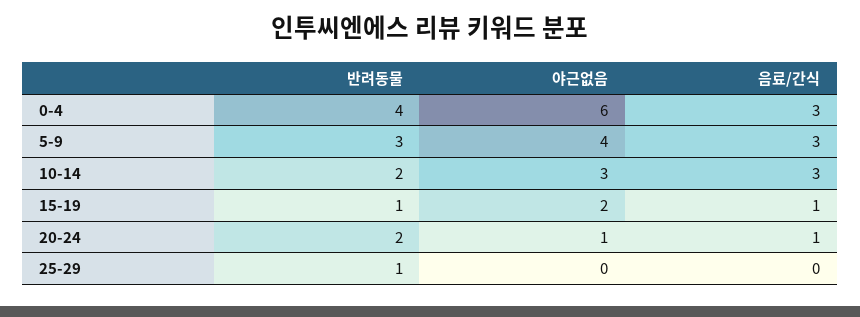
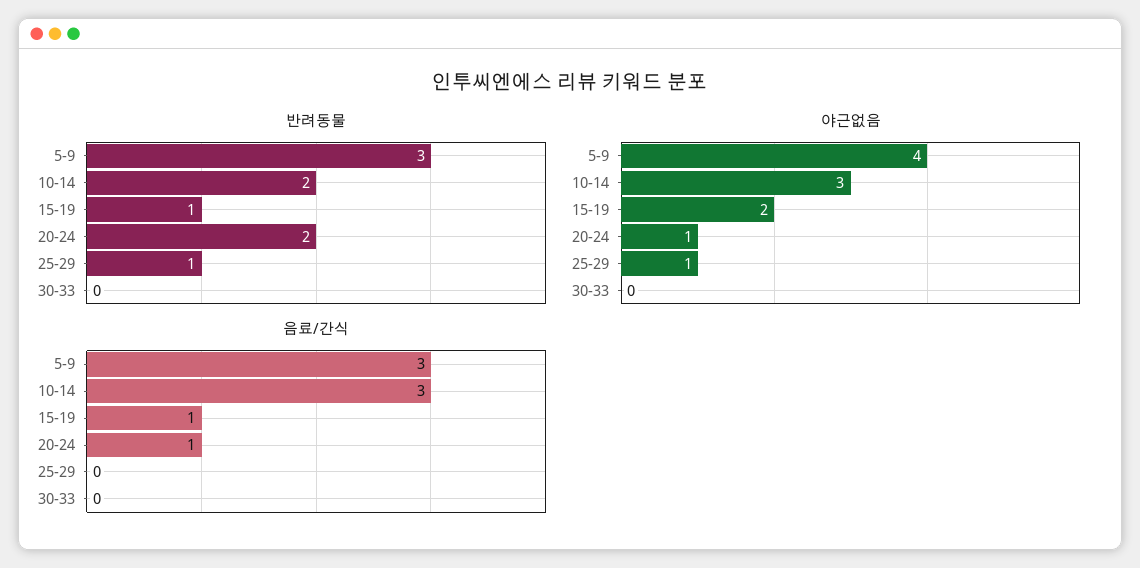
반려동물, 0-4: 4 -> none
야근없음, 0-4: 6 -> none
음료/간식, 0-4: 3 -> none
야근없음, 25-29: 0 -> 1
반려동물, 30-33: none -> 0
야근없음, 30-33: none -> 0
음료/간식, 30-33: none -> 0

